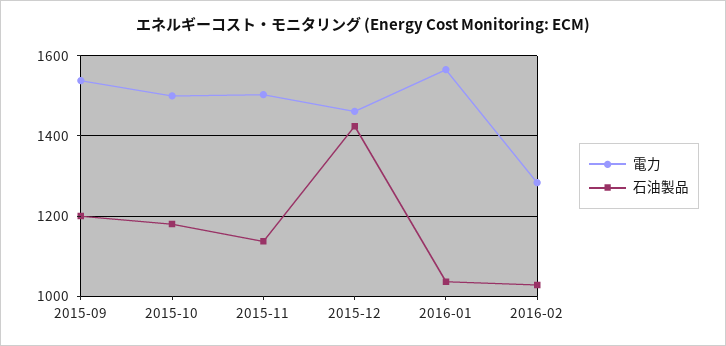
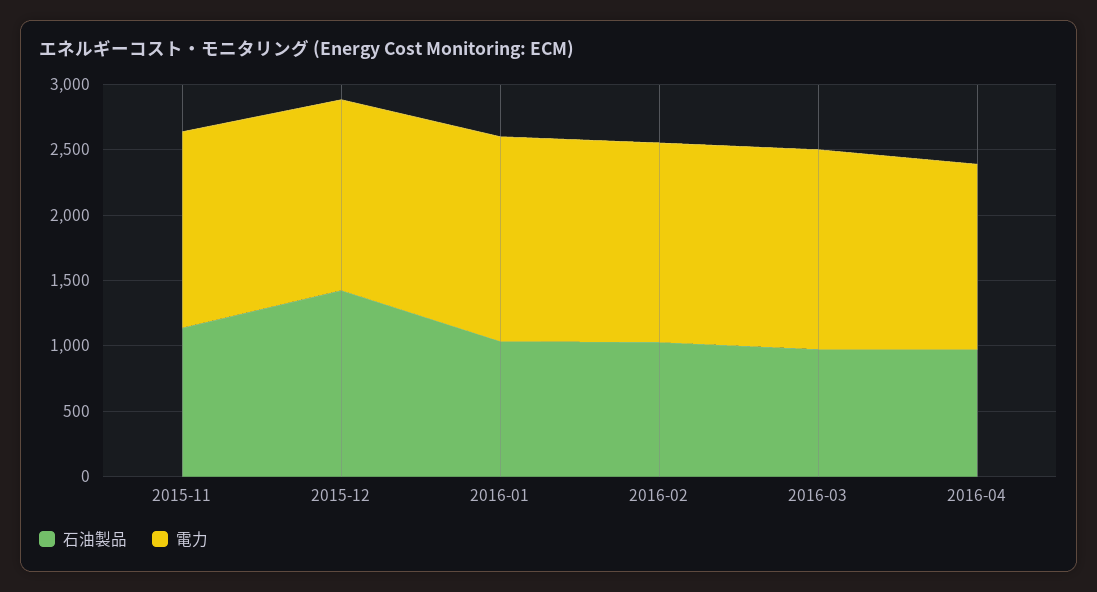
電力, 2015-09: 1540 -> none
石油製品, 2015-09: 1200 -> none
電力, 2015-10: 1500 -> none
石油製品, 2015-10: 1180 -> none
電力, 2016-02: 1280 -> 1500
石油製品, 2016-03: none -> 1000
電力, 2016-03: none -> 1500
石油製品, 2016-04: none -> 1000
電力, 2016-04: none -> 1400

